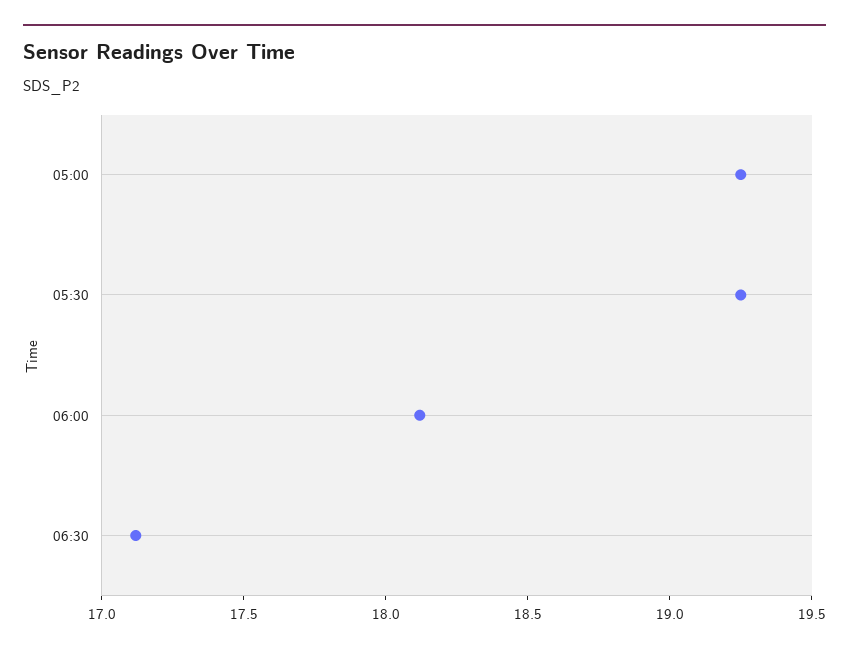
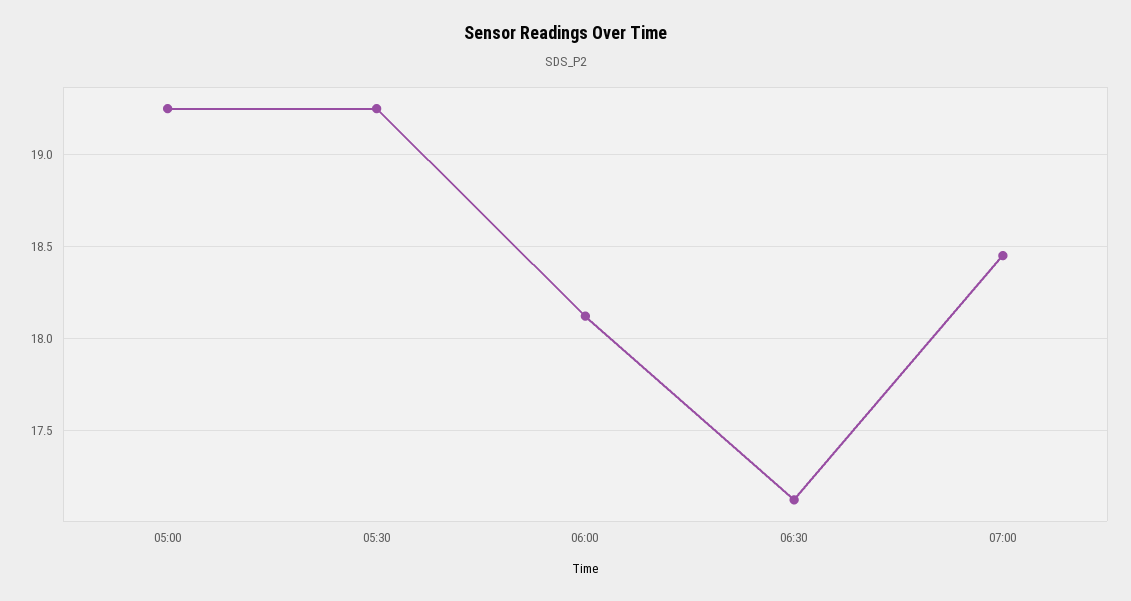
07:00: none -> 18.45

